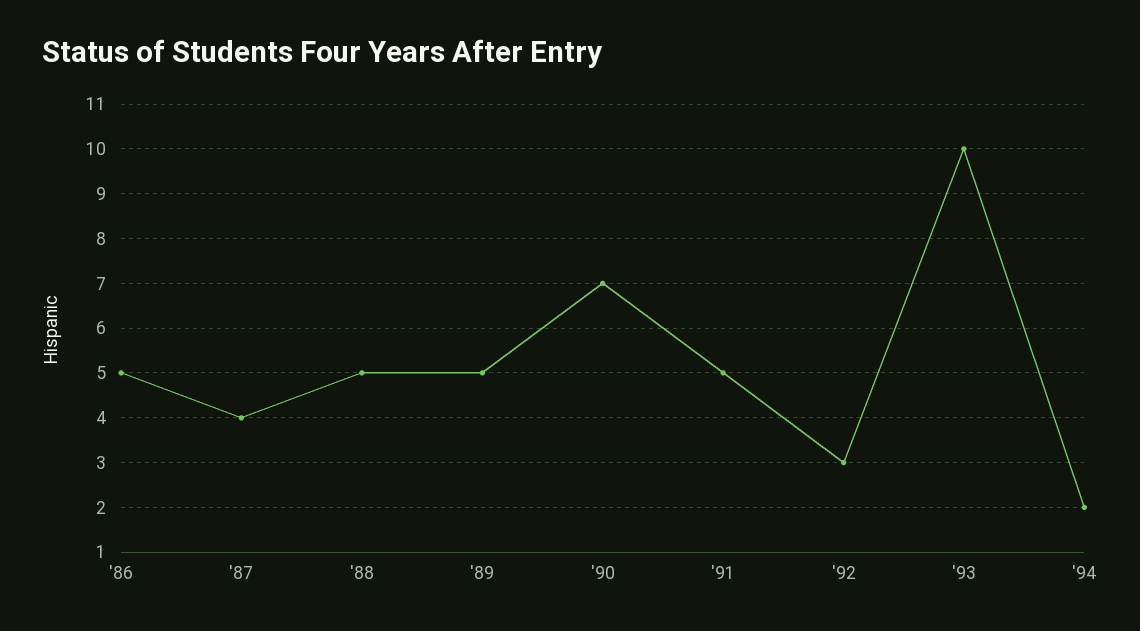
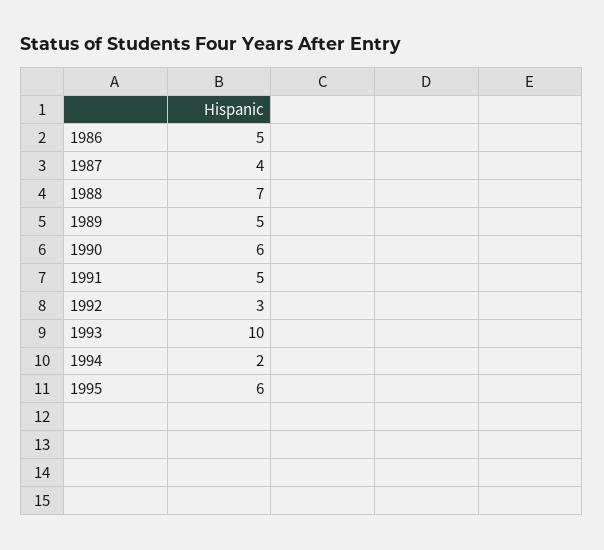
'88: 5 -> 7
'90: 7 -> 6
1995: none -> 6

